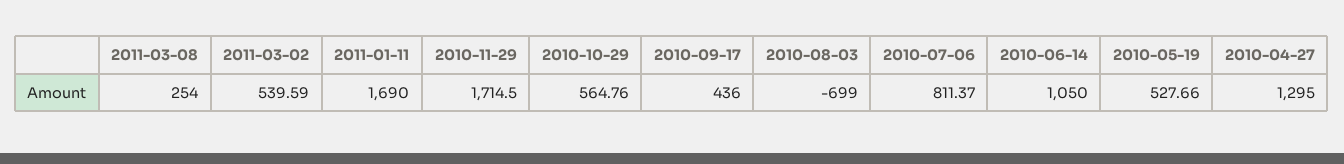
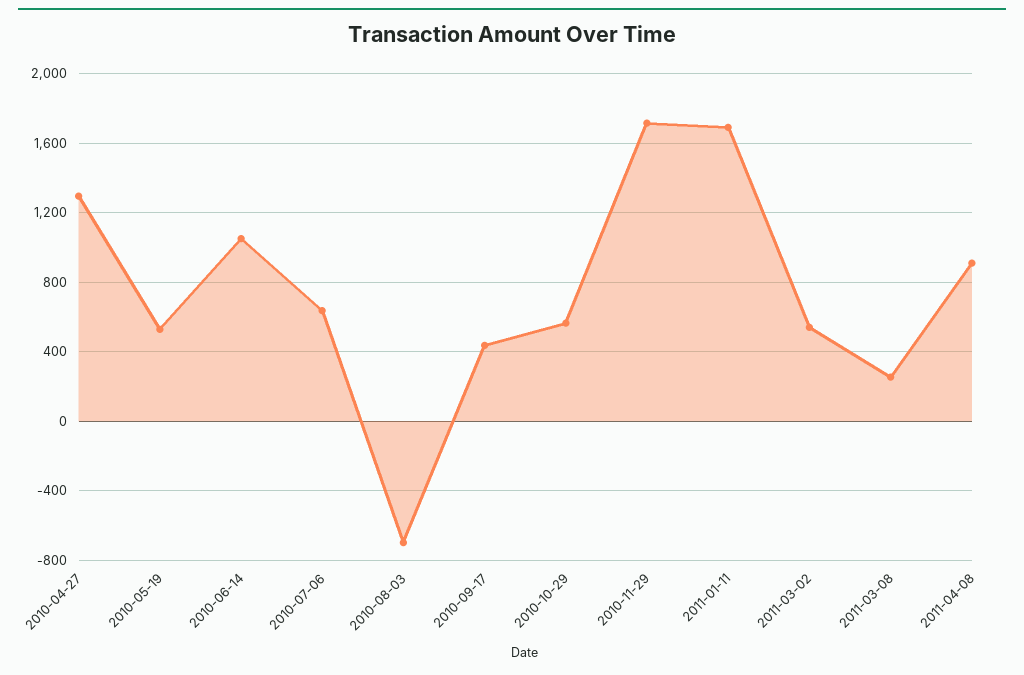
2010-07-06: 811.37 -> 650
2011-04-08: none -> 900

